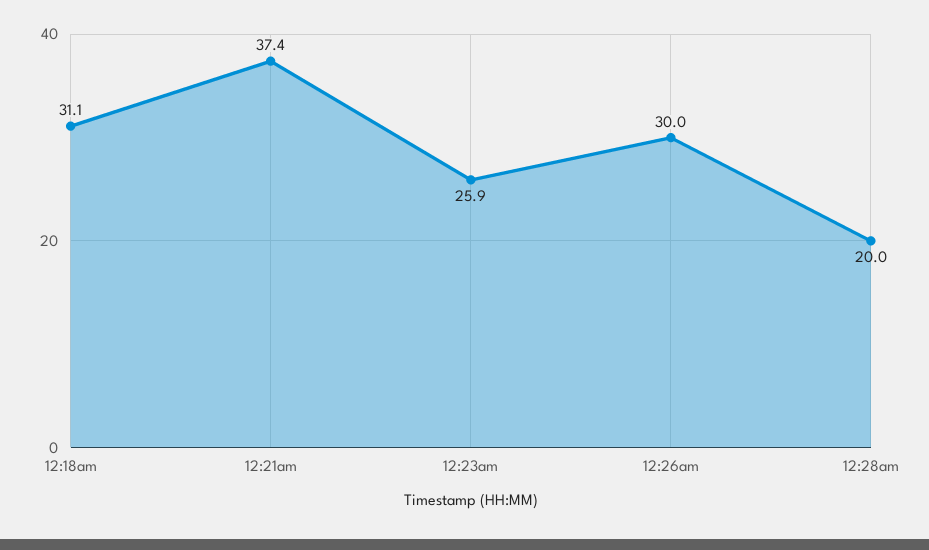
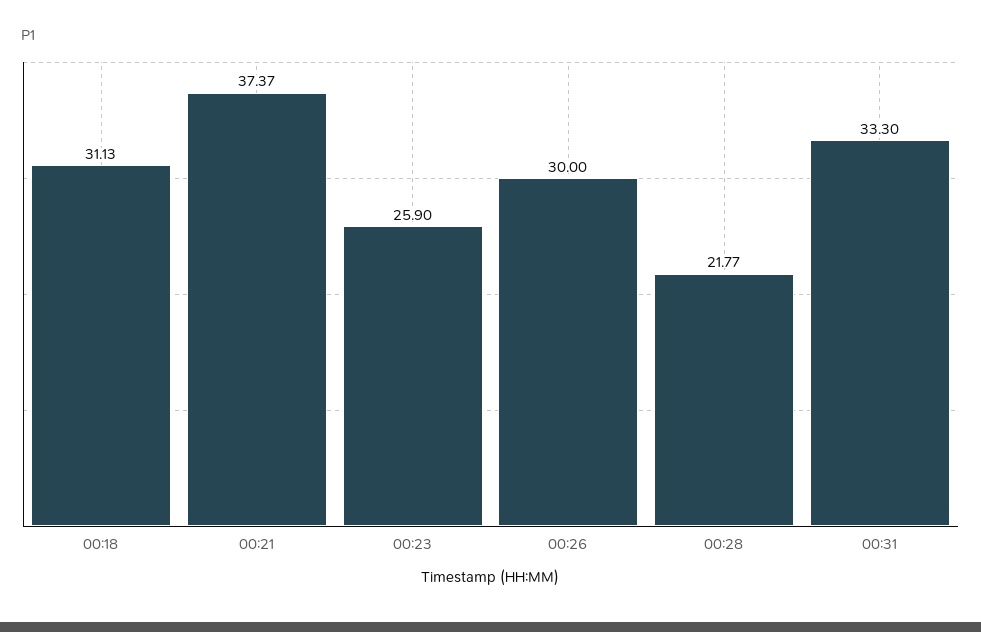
12:28am: 20 -> 21.77
00:31: none -> 33.3

